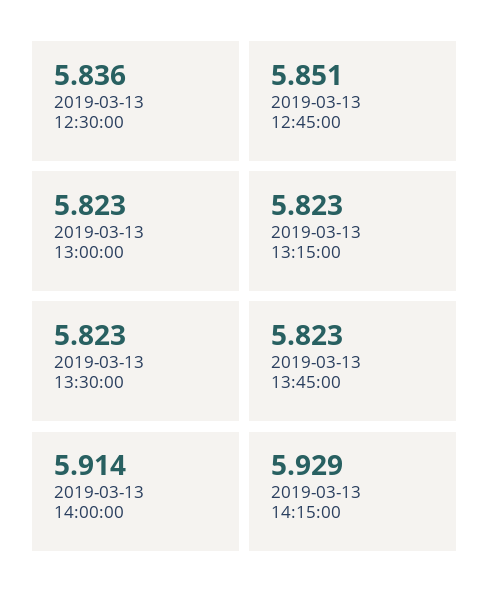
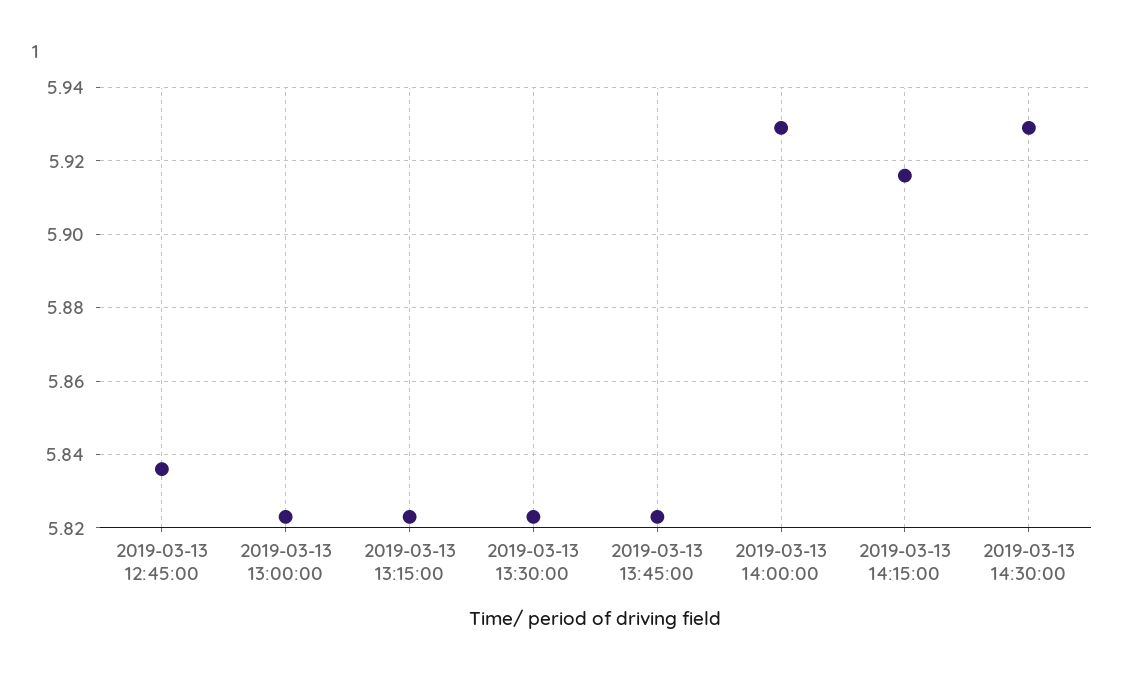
2019-03-13 12:30:00: 5.836 -> none
2019-03-13 12:45:00: 5.851 -> 5.835
2019-03-13 14:00:00: 5.914 -> 5.93
2019-03-13 14:15:00: 5.929 -> 5.915
2019-03-13 14:30:00: none -> 5.93

